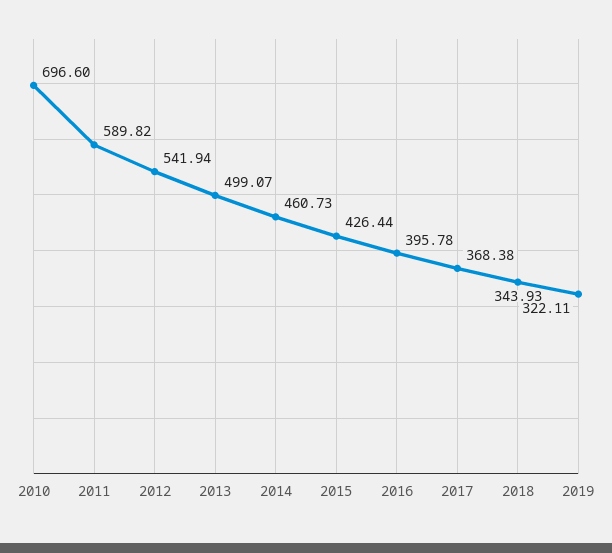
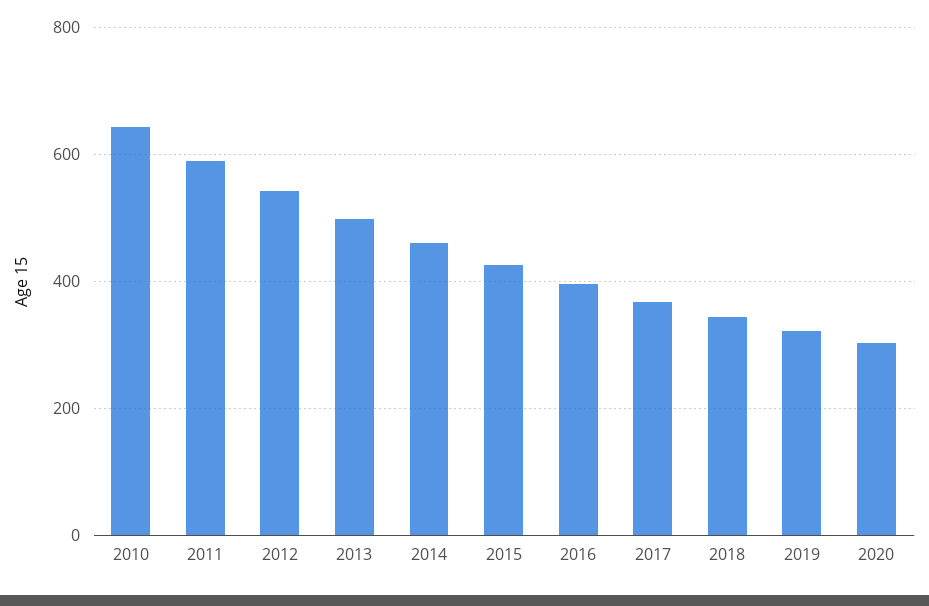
2010: 696.6 -> 640
2020: none -> 300

